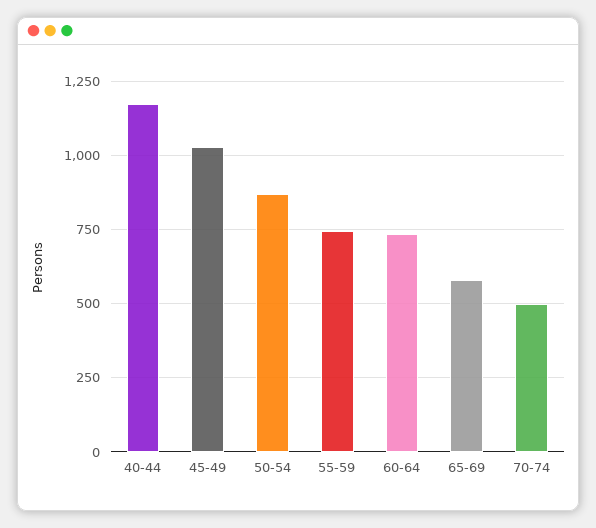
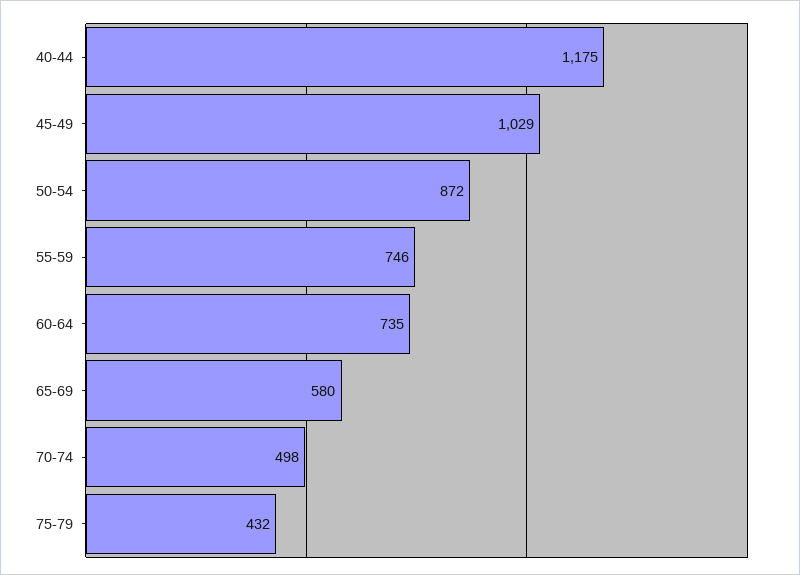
75-79: none -> 432

